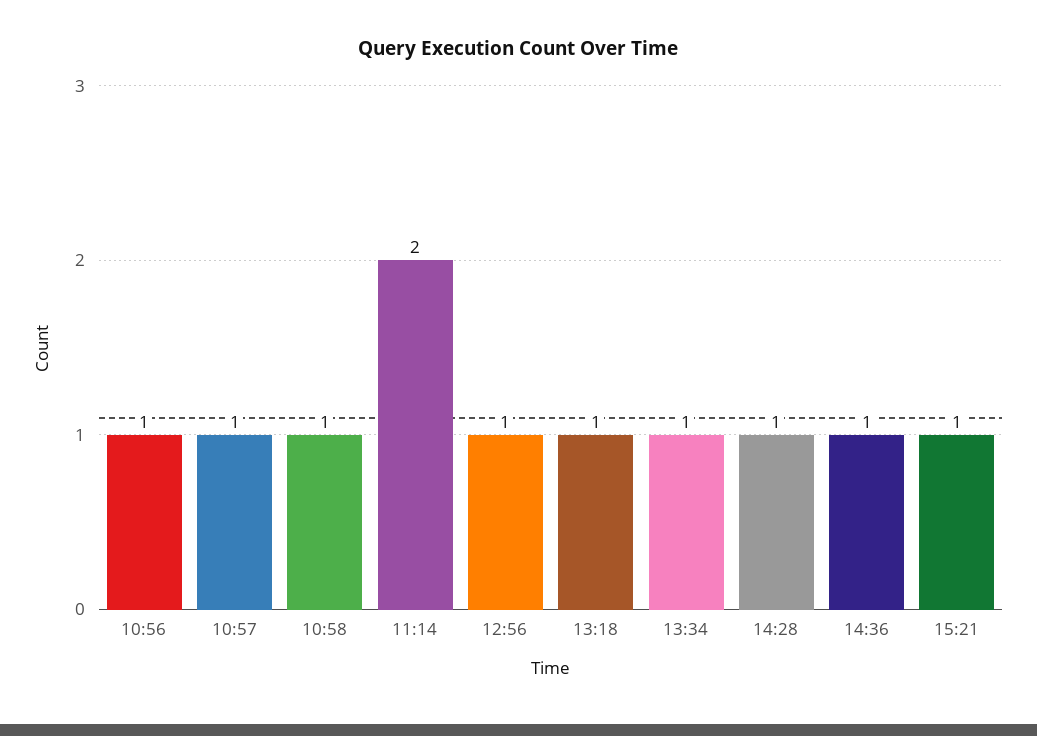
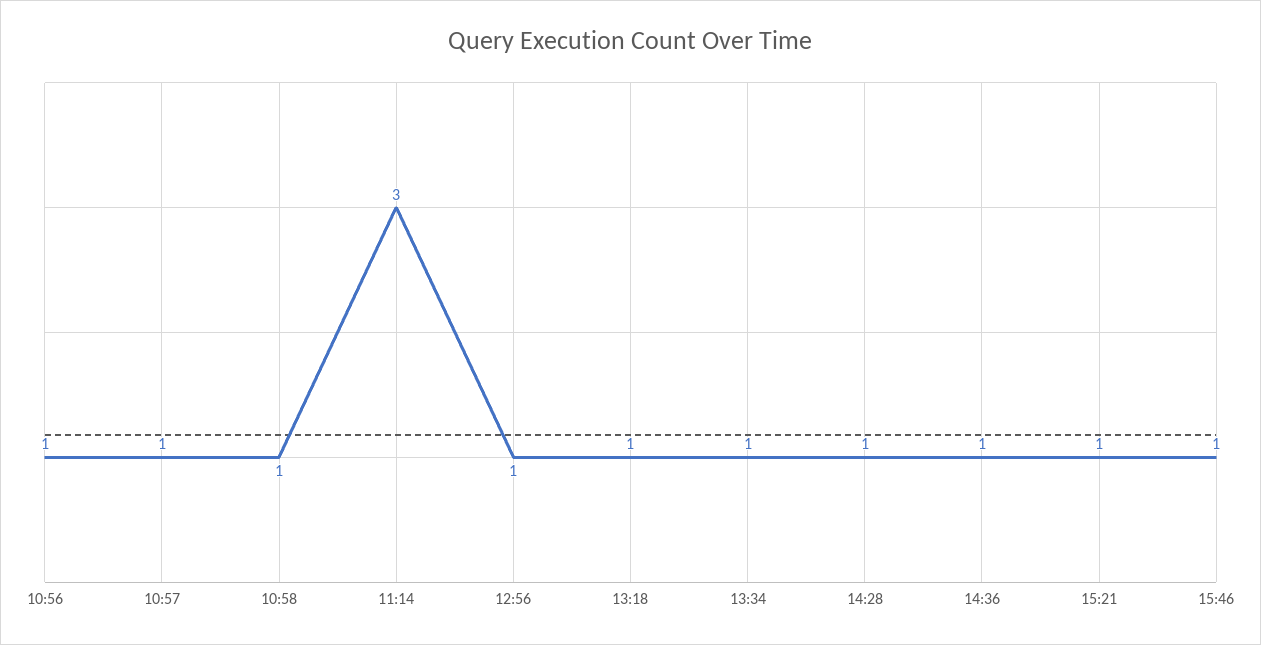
11:14: 2 -> 3
15:46: none -> 1

